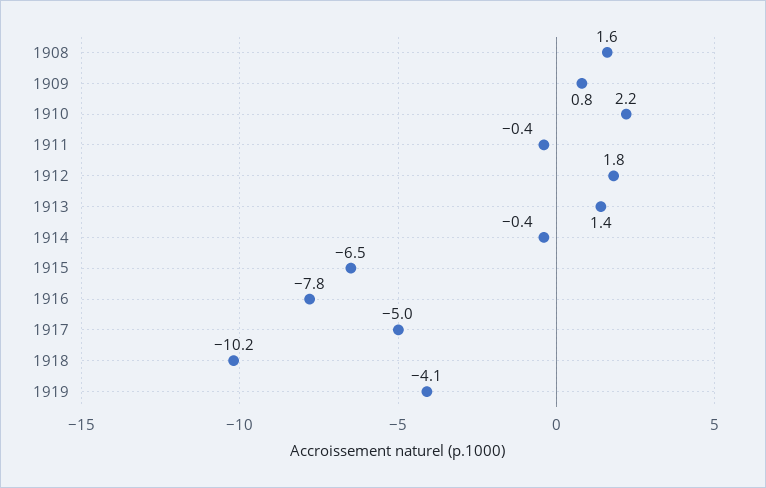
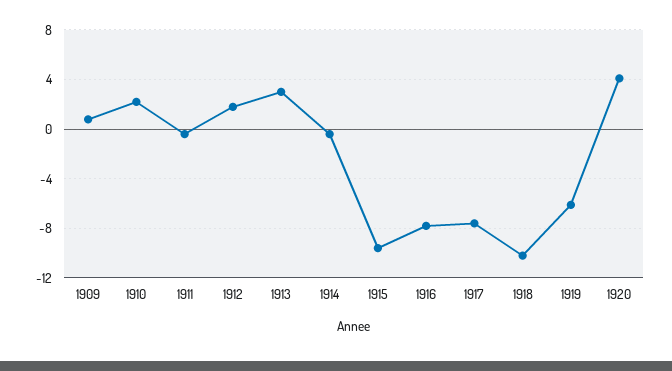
1908: 1.6 -> none
1913: 1.4 -> 3
1915: -6.5 -> -9.5
1917: -5 -> -7.5
1919: -4.1 -> -6
1920: none -> 4

